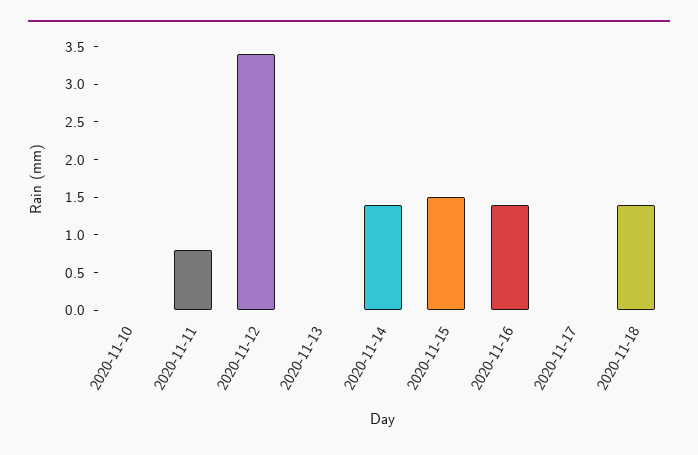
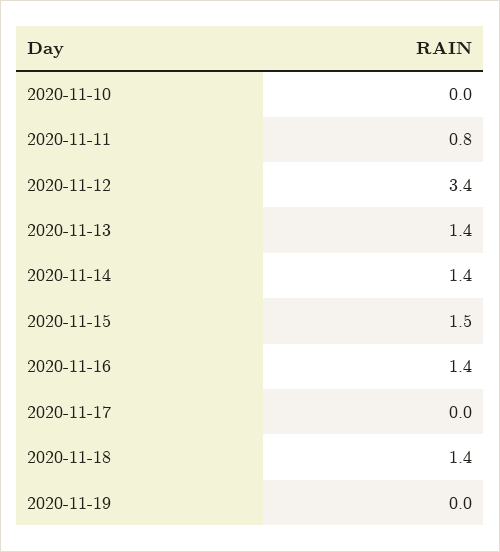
2020-11-13: 0 -> 1.4
2020-11-19: none -> 0

